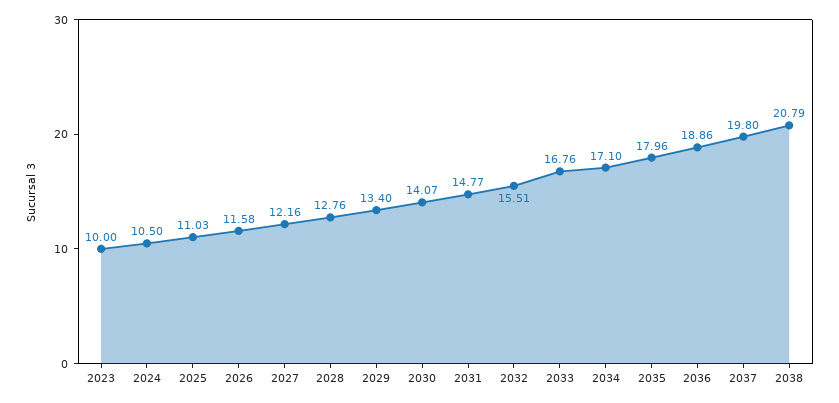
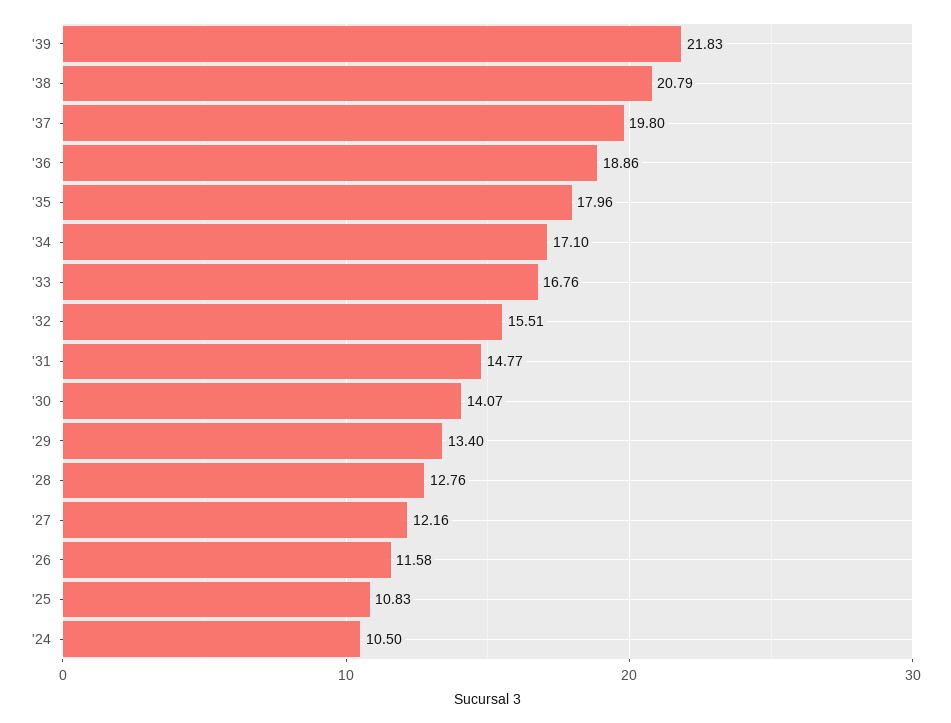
2023: 10 -> none
2025: 11.03 -> 10.83
'39: none -> 21.83

